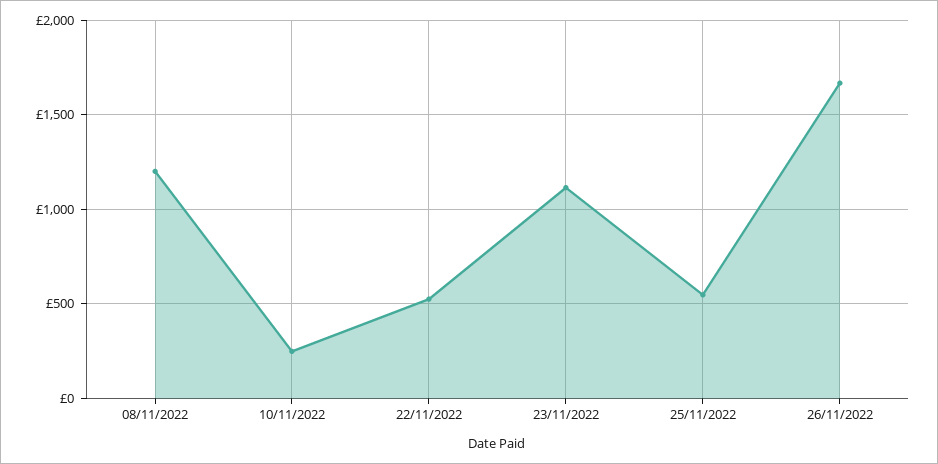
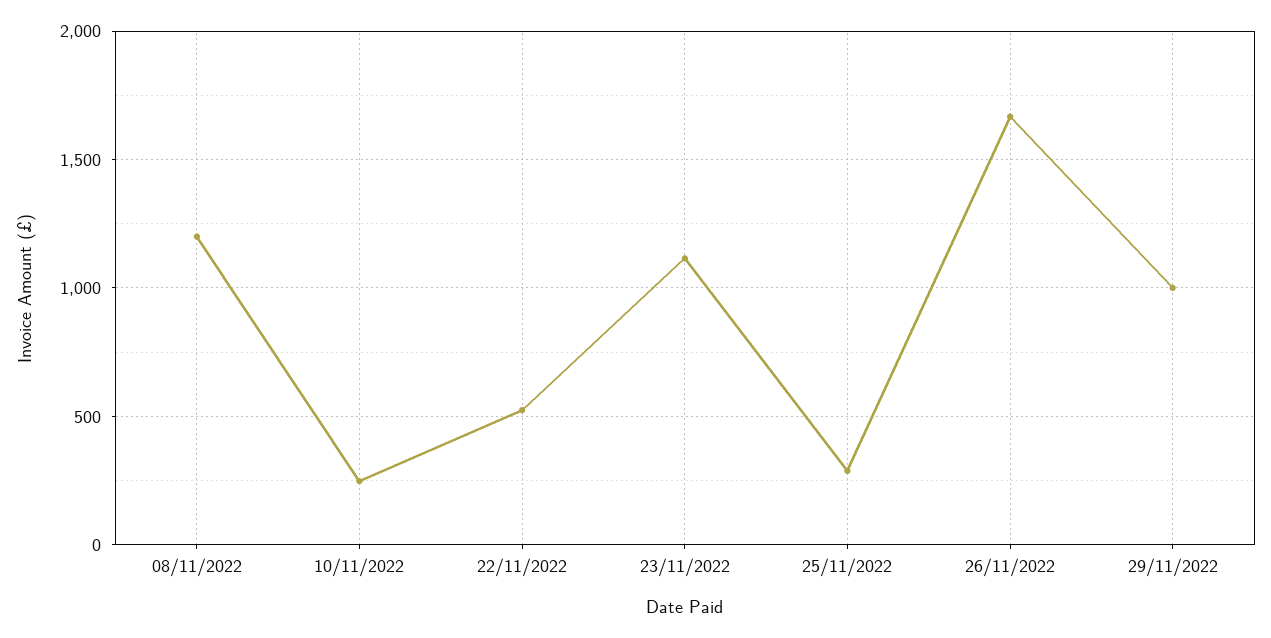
25/11/2022: 550 -> 300
29/11/2022: none -> 1000

